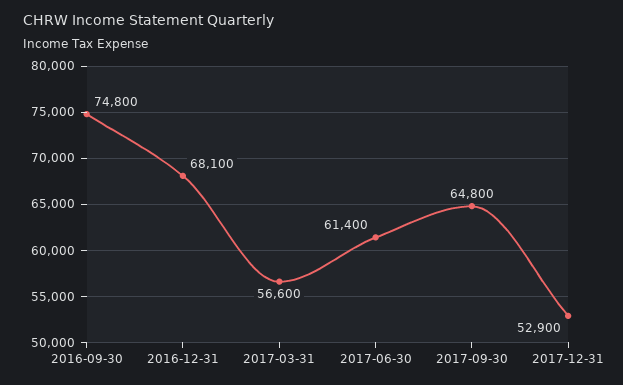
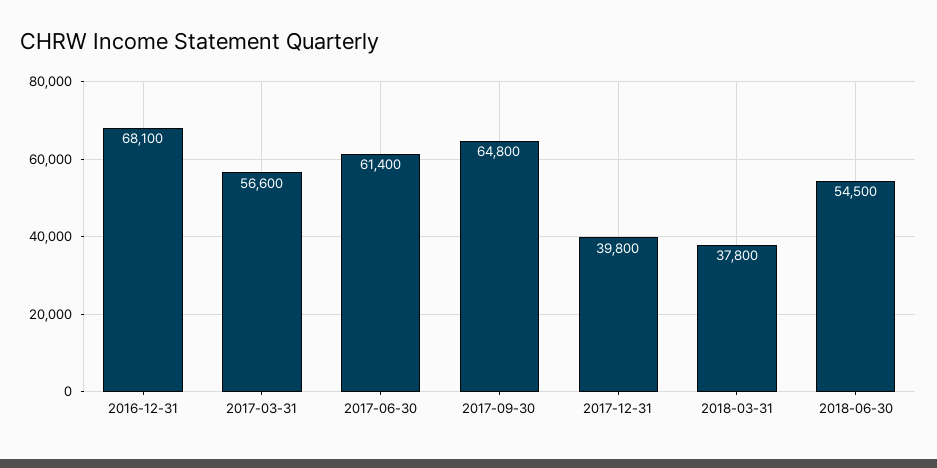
2016-09-30: 74800 -> none
2017-12-31: 52900 -> 39800
2018-03-31: none -> 37800
2018-06-30: none -> 54500

